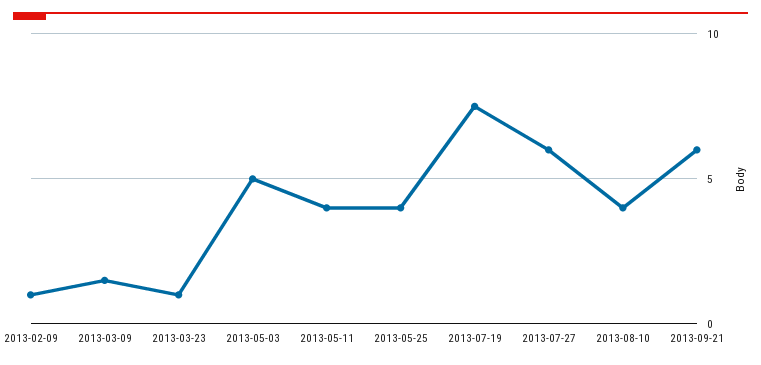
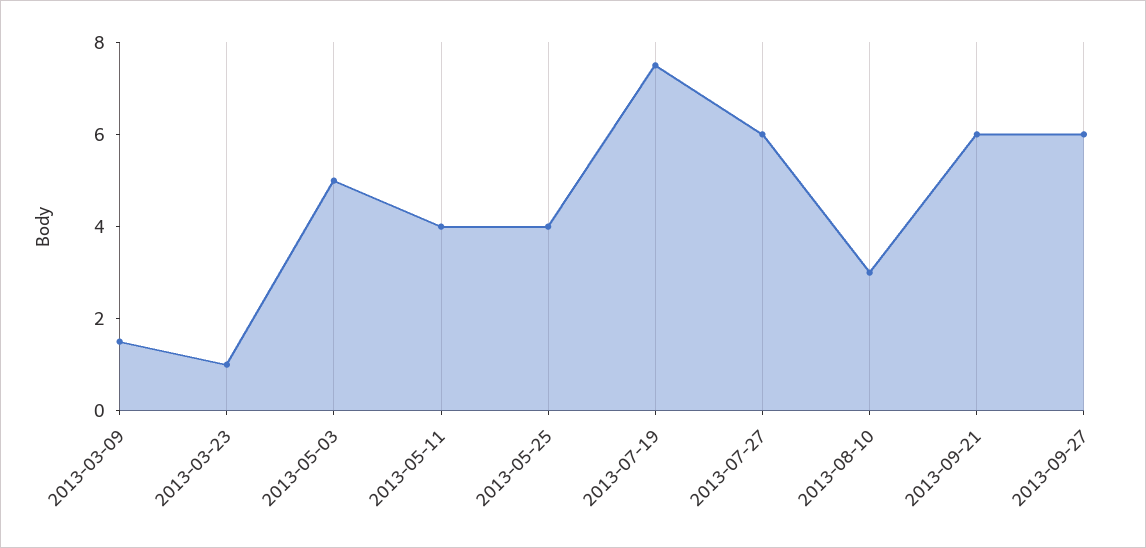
2013-02-09: 1 -> none
2013-08-10: 4 -> 3
2013-09-27: none -> 6

